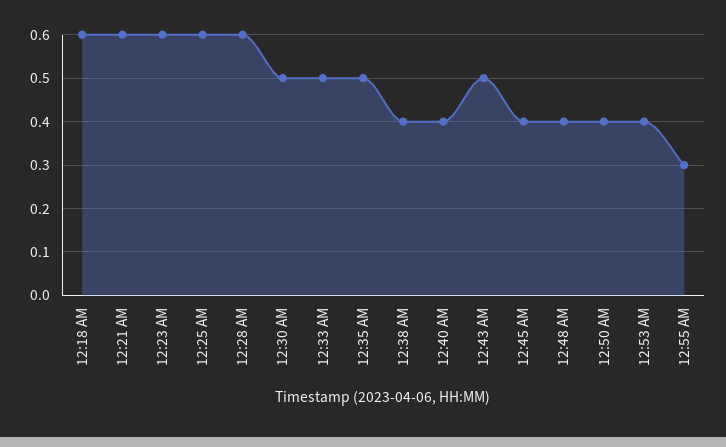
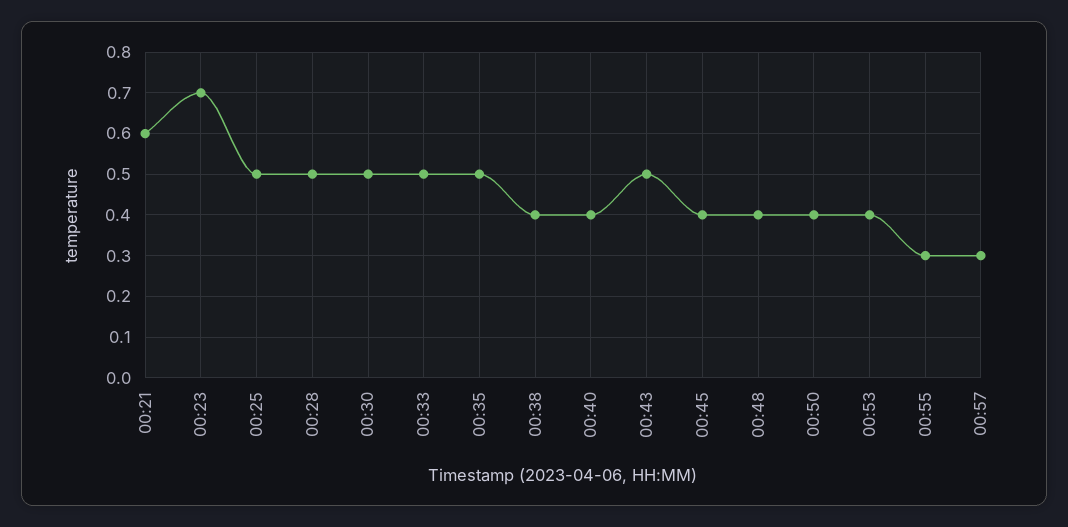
12:18 AM: 0.6 -> none
12:23 AM: 0.6 -> 0.7
12:25 AM: 0.6 -> 0.5
12:28 AM: 0.6 -> 0.5
00:57: none -> 0.3

